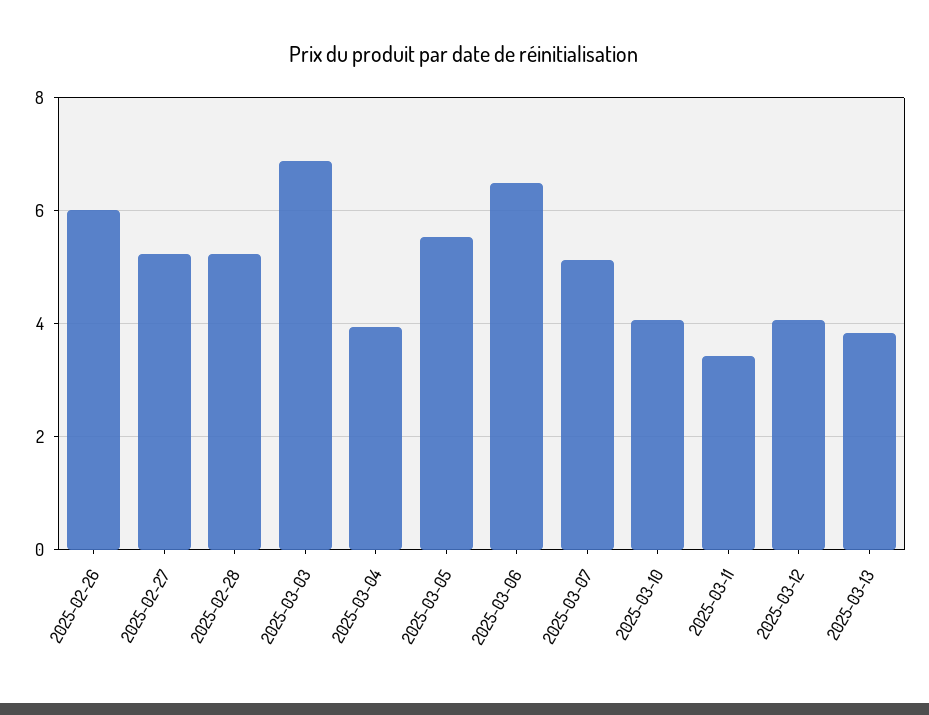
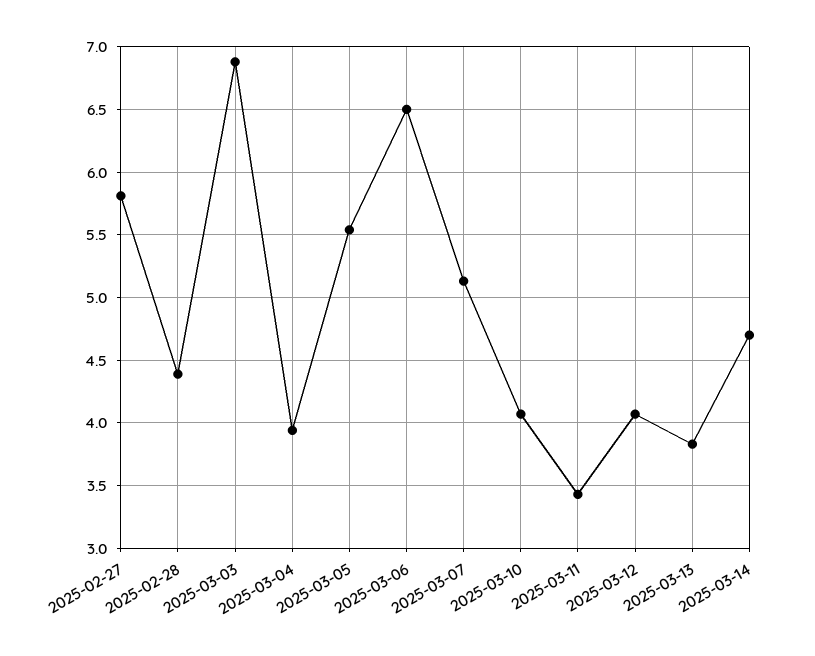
2025-02-26: 6 -> none
2025-02-27: 5.2 -> 5.8
2025-02-28: 5.2 -> 4.4
2025-03-14: none -> 4.7

